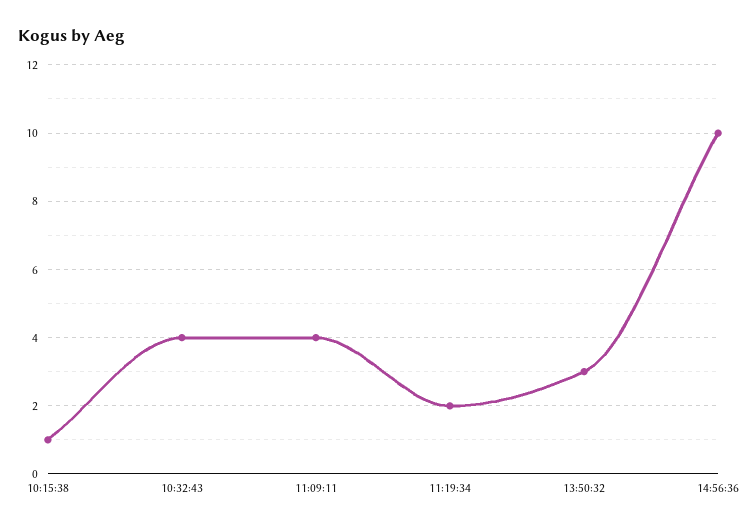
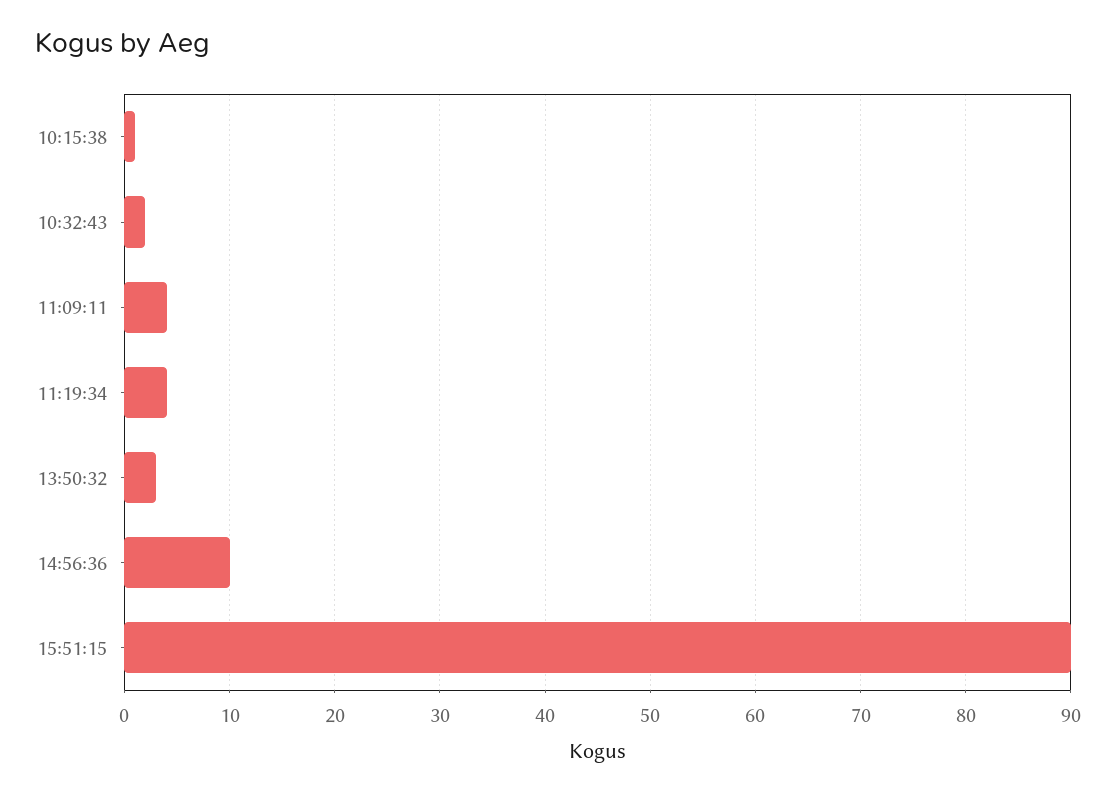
10:32:43: 4 -> 2
11:19:34: 2 -> 4
15:51:15: none -> 90

